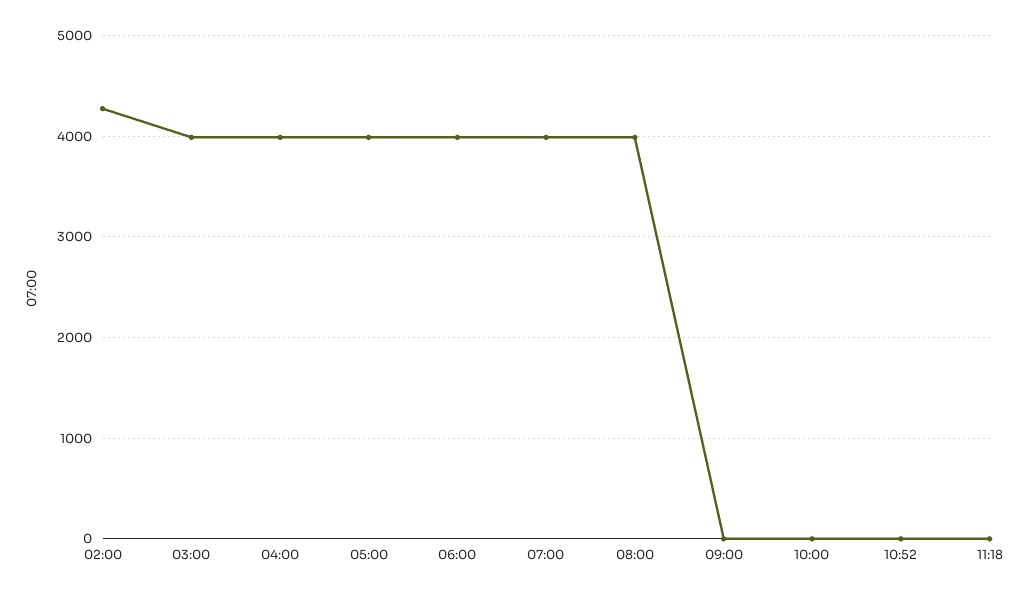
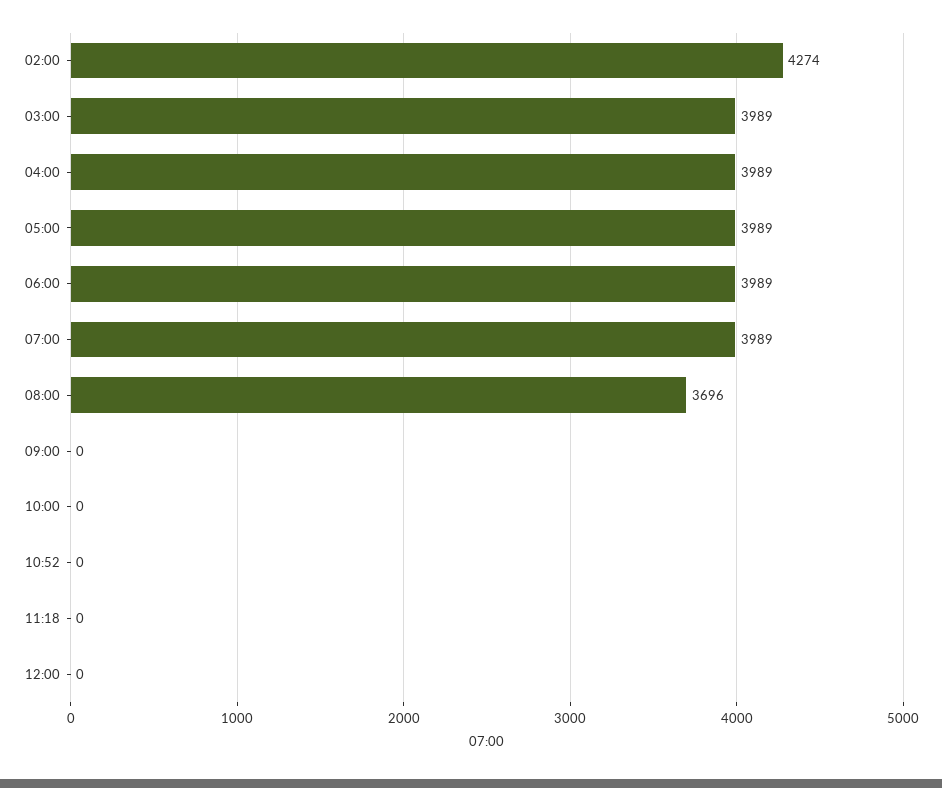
08:00: 4000 -> 3696
12:00: none -> 0

